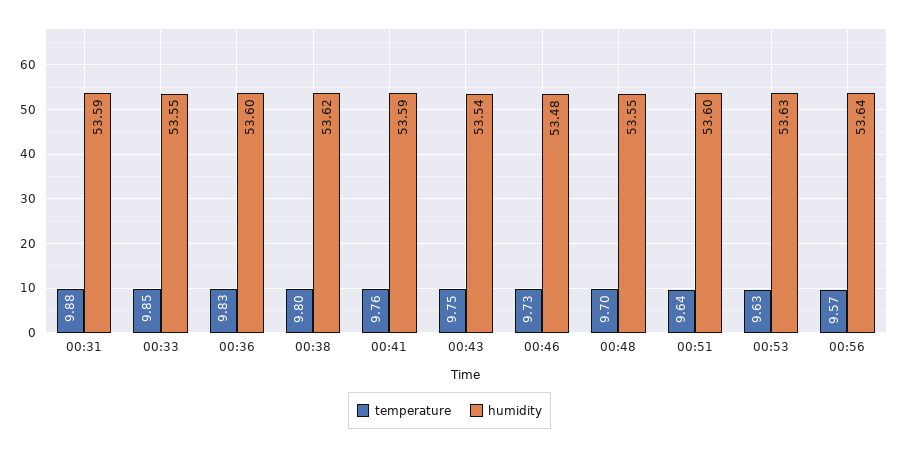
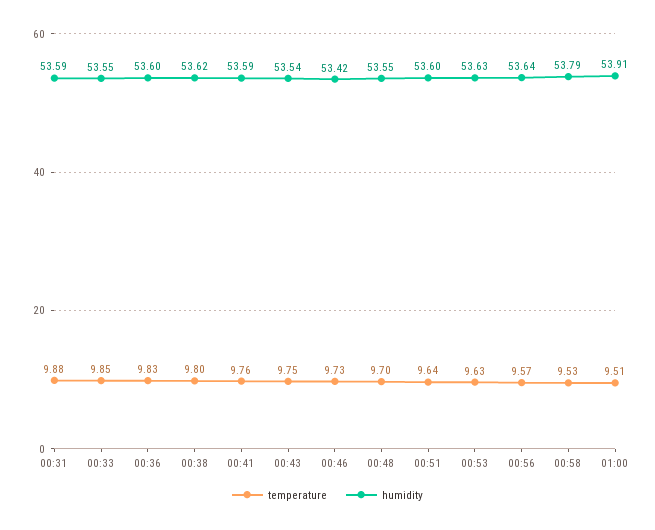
humidity, 00:46: 53.48 -> 53.42
temperature, 00:58: none -> 9.53
humidity, 00:58: none -> 53.79
temperature, 01:00: none -> 9.51
humidity, 01:00: none -> 53.91

